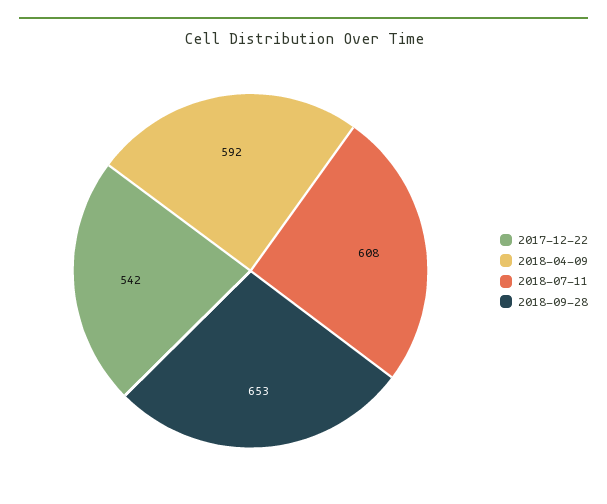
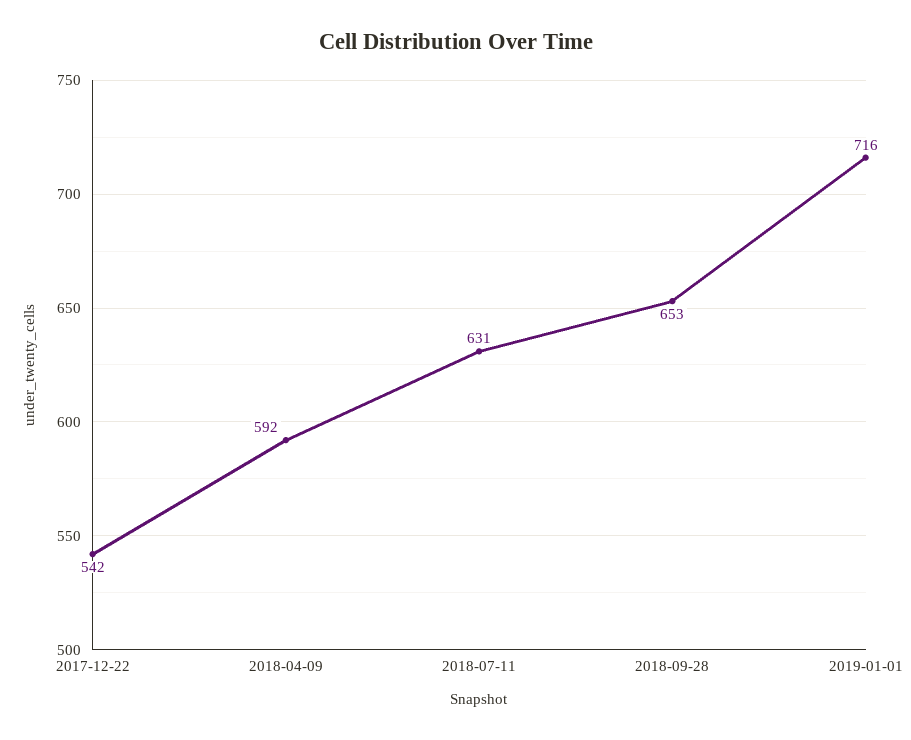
2018-07-11: 608 -> 631
2019-01-01: none -> 716

